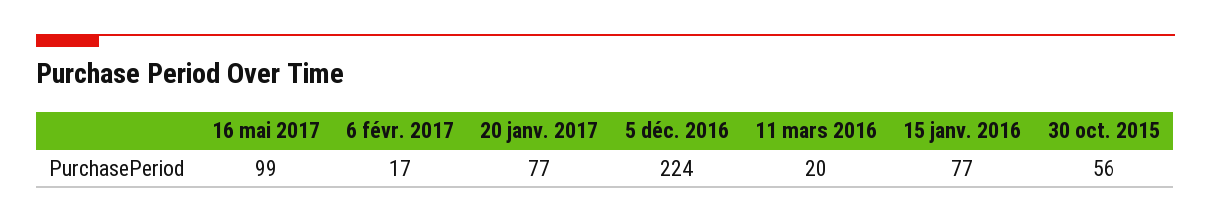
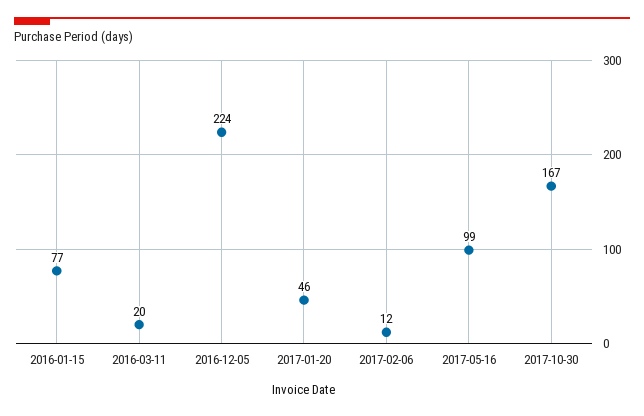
6 févr. 2017: 17 -> 12
20 janv. 2017: 77 -> 46
30 oct. 2015: 56 -> none
2017-10-30: none -> 167

